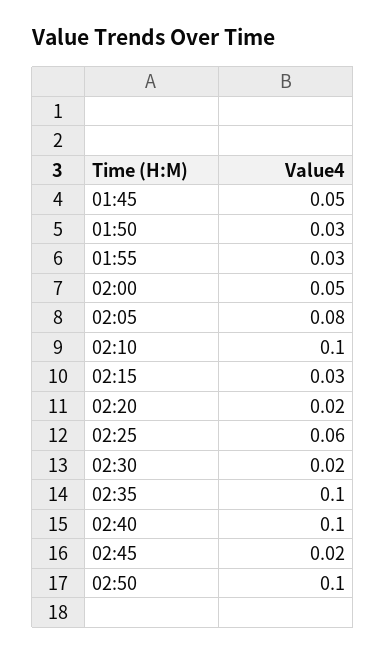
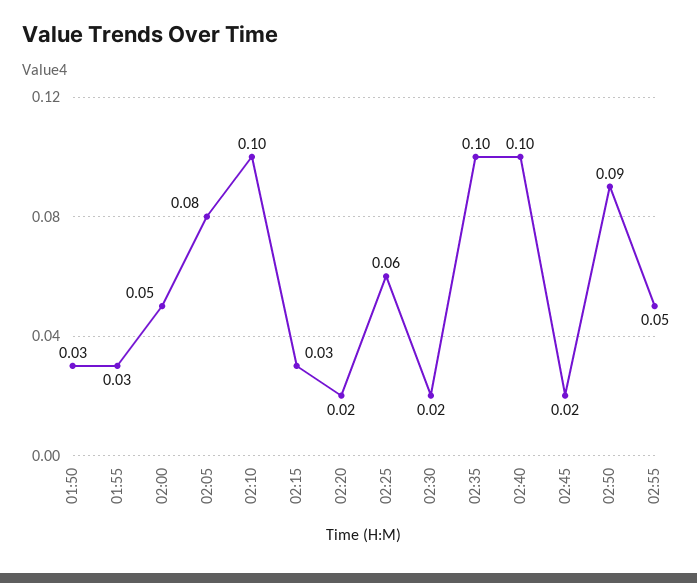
01:45: 0.05 -> none
02:50: 0.1 -> 0.09
02:55: none -> 0.05

